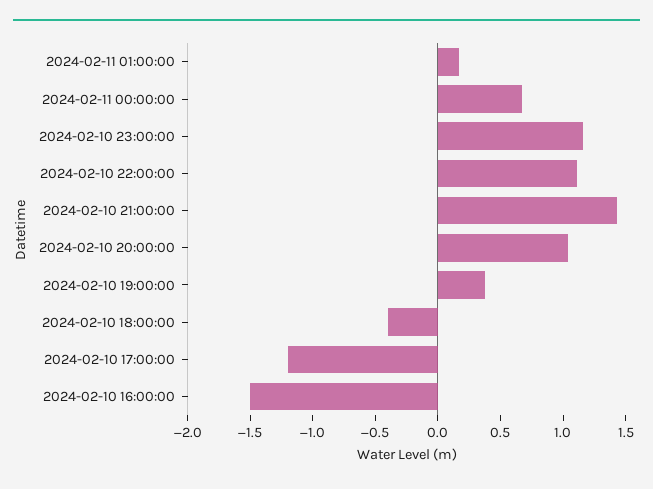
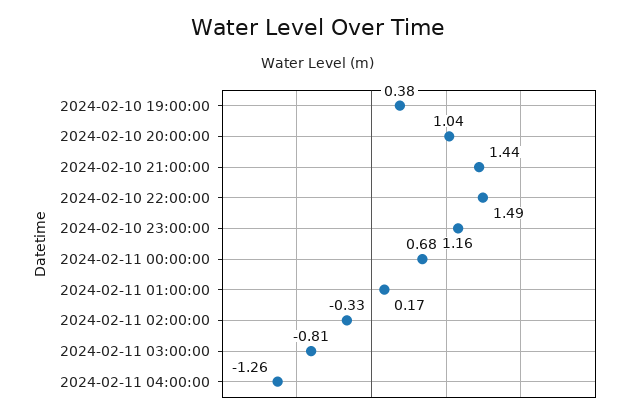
2024-02-10 22:00:00: 1.1 -> 1.49
2024-02-10 18:00:00: -0.4 -> none
2024-02-10 17:00:00: -1.2 -> none
2024-02-10 16:00:00: -1.5 -> none
2024-02-11 02:00:00: none -> -0.33
2024-02-11 03:00:00: none -> -0.81
2024-02-11 04:00:00: none -> -1.26

